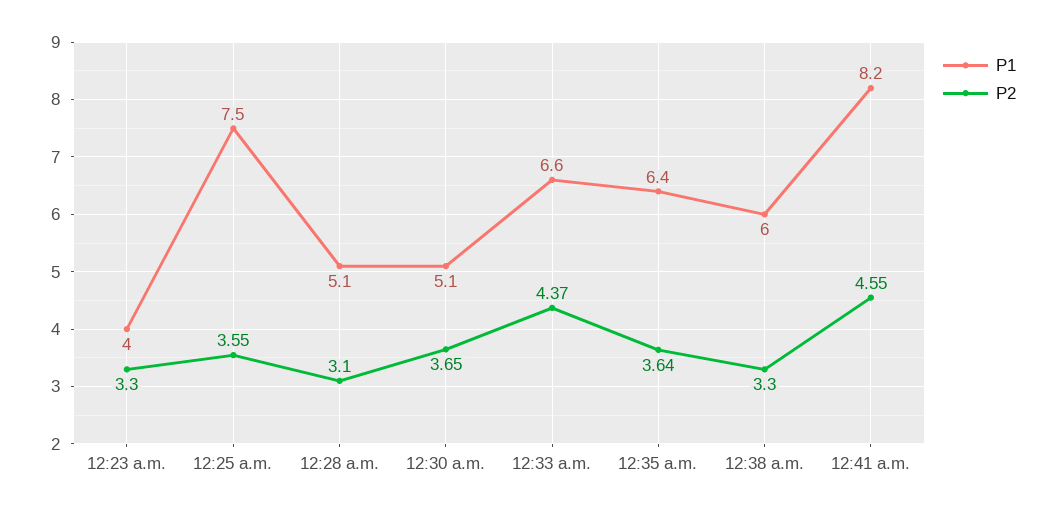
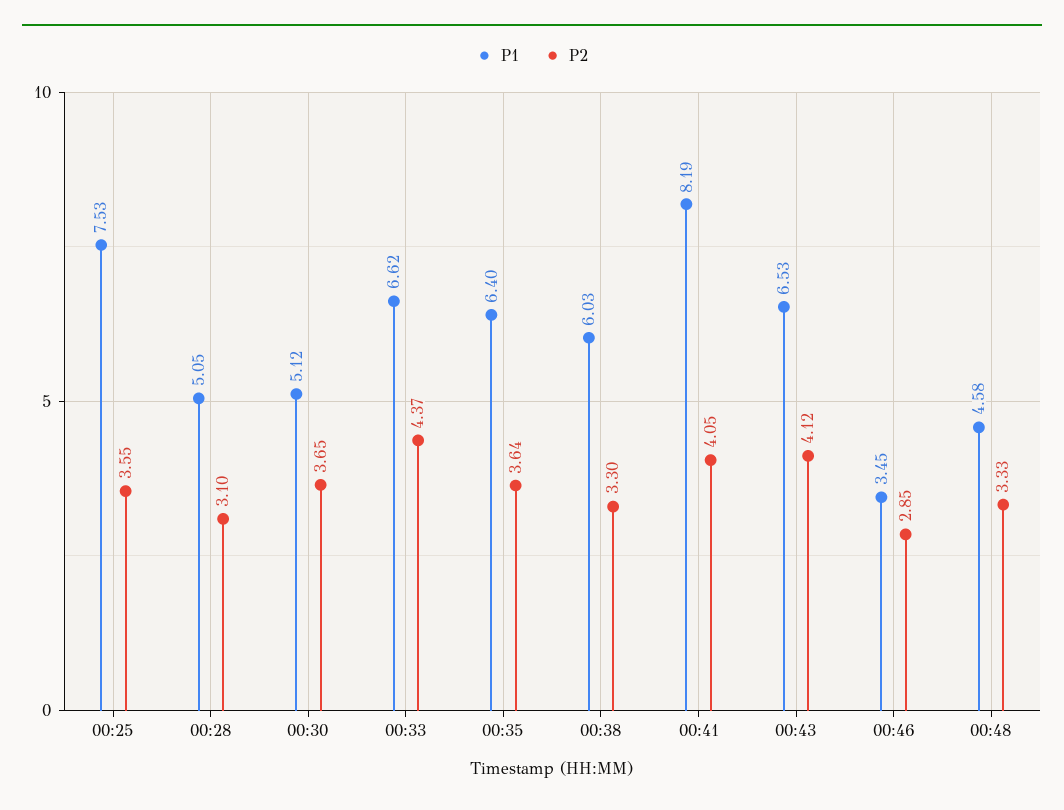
P1, 12:23 a.m.: 4 -> none
P2, 12:23 a.m.: 3.3 -> none
P2, 12:41 a.m.: 4.55 -> 4.05
P1, 00:43: none -> 6.53
P2, 00:43: none -> 4.12
P1, 00:46: none -> 3.45
P2, 00:46: none -> 2.85
P1, 00:48: none -> 4.58
P2, 00:48: none -> 3.33

